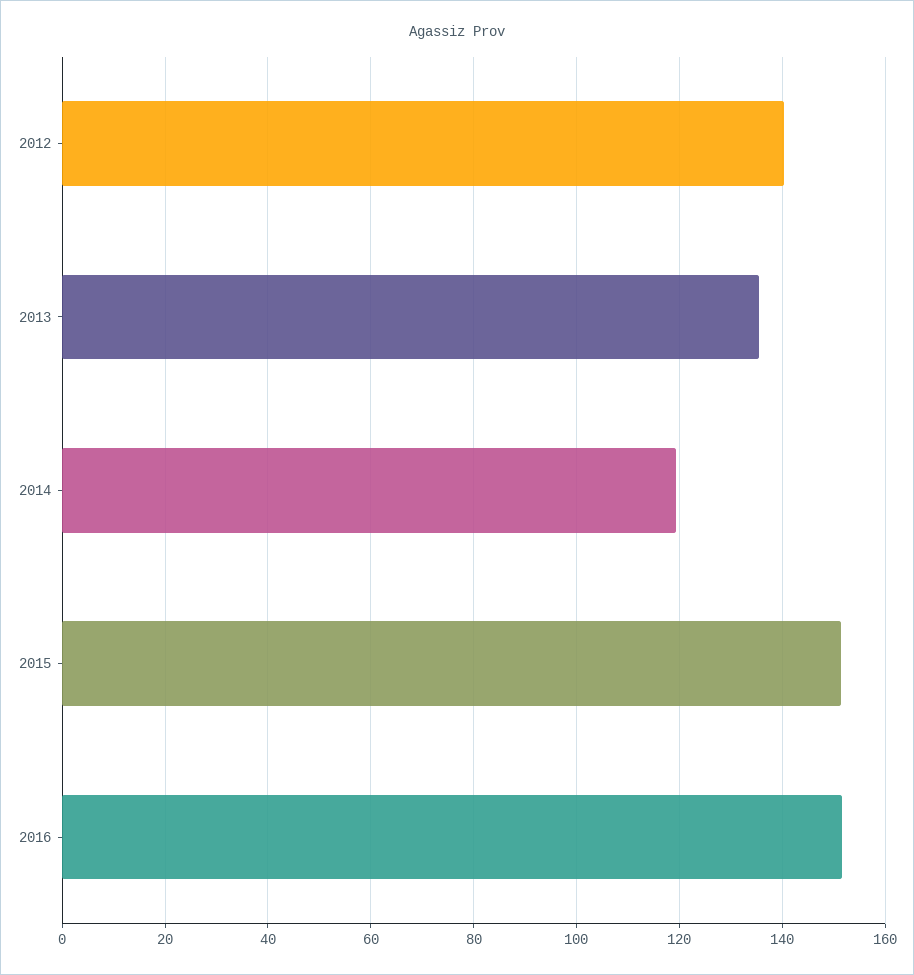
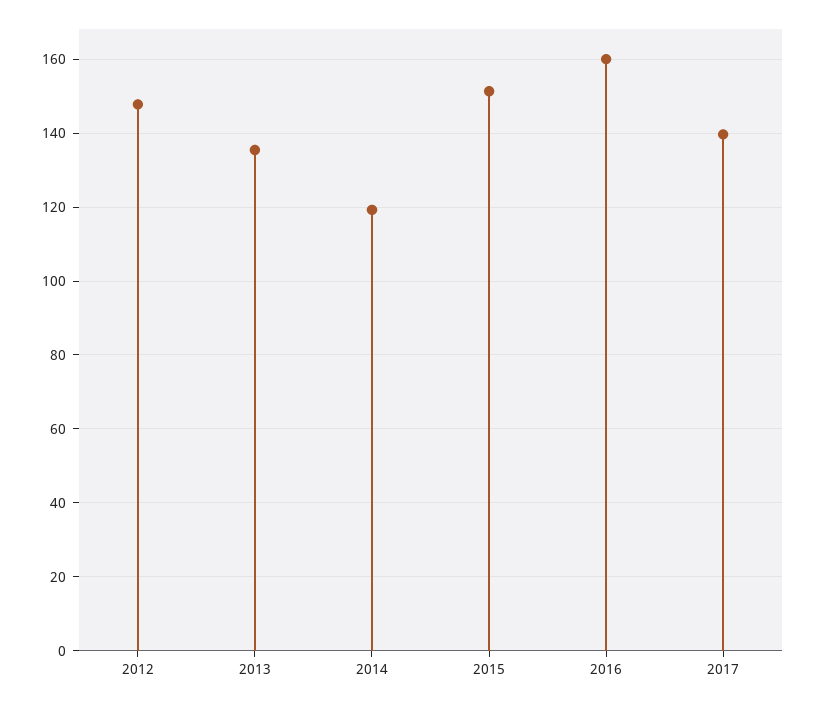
2012: 140 -> 148
2016: 152 -> 160
2017: none -> 140

